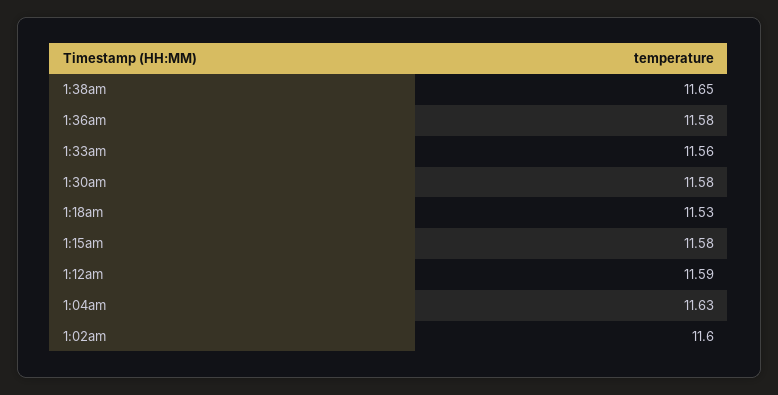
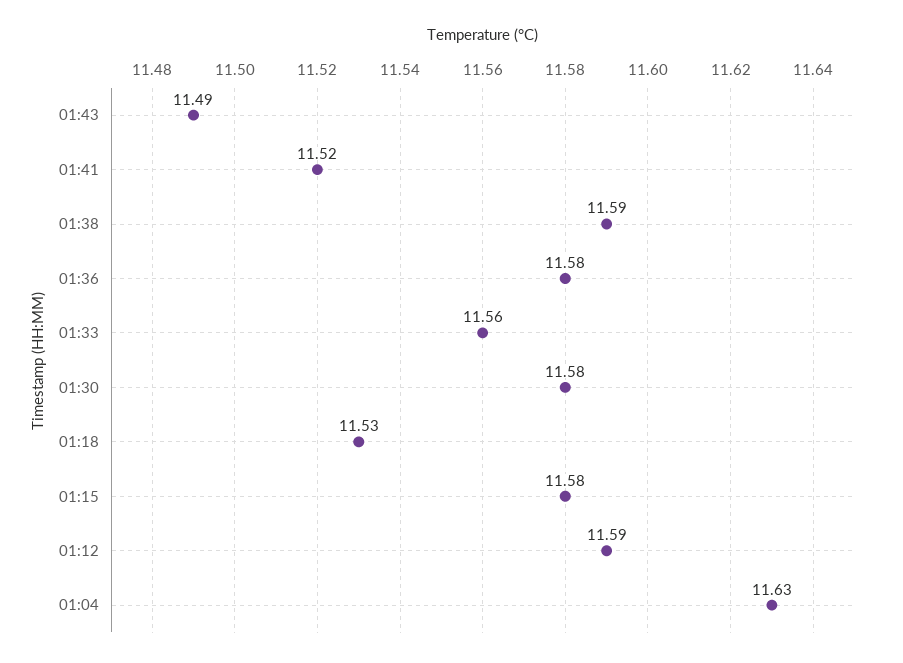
1:38am: 11.65 -> 11.59
1:02am: 11.6 -> none
01:43: none -> 11.49
01:41: none -> 11.52

